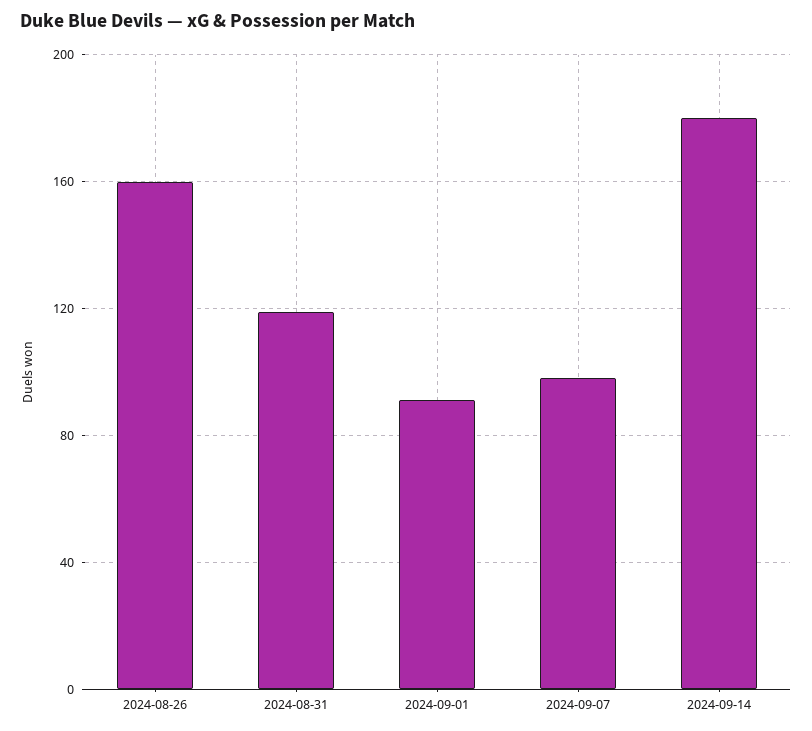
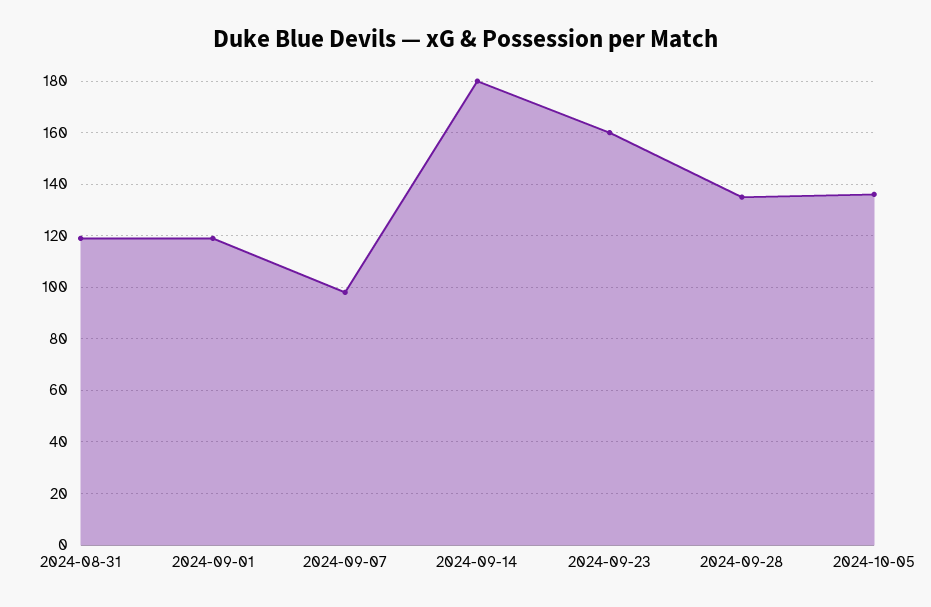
2024-08-26: 160 -> none
2024-09-01: 90 -> 120
2024-09-23: none -> 160
2024-09-28: none -> 135
2024-10-05: none -> 135

